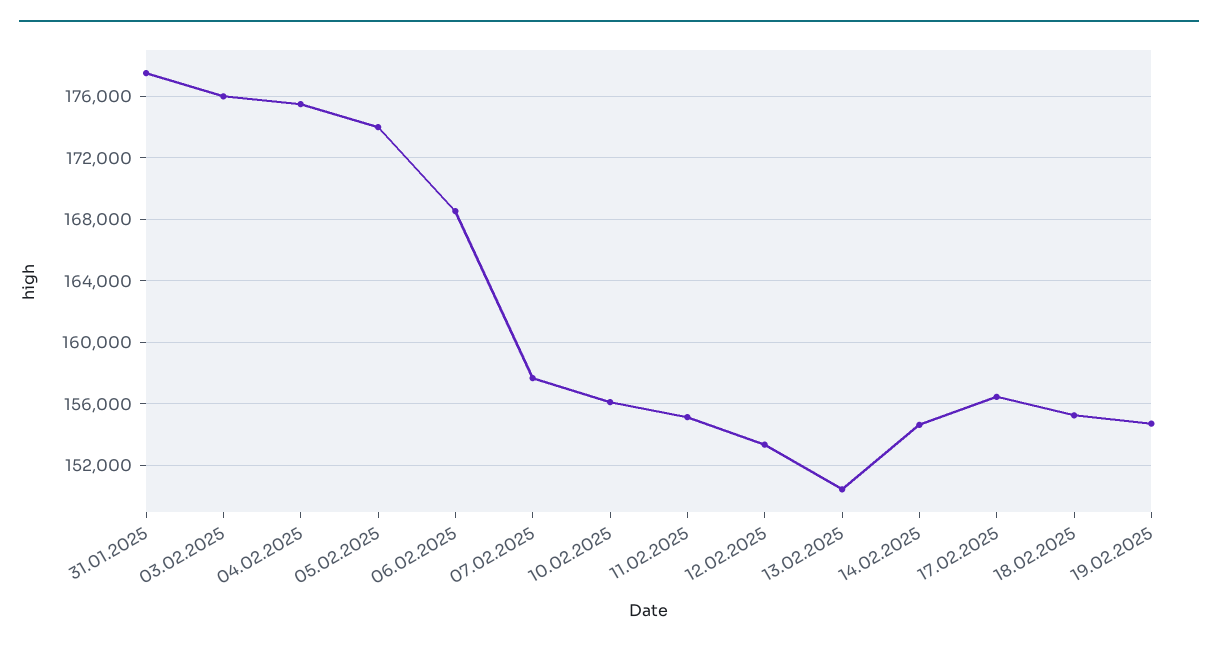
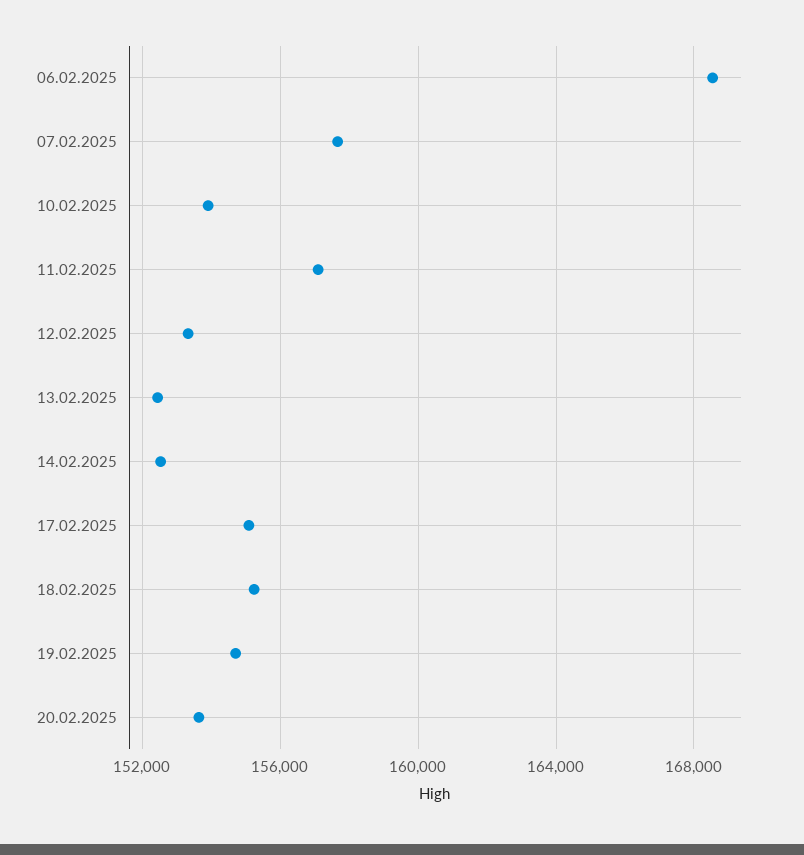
31.01.2025: 177500 -> none
03.02.2025: 176000 -> none
04.02.2025: 175500 -> none
05.02.2025: 174000 -> none
10.02.2025: 156000 -> 154000
11.02.2025: 155000 -> 157000
13.02.2025: 150500 -> 152500
14.02.2025: 154500 -> 152500
17.02.2025: 156500 -> 155000
20.02.2025: none -> 153500

